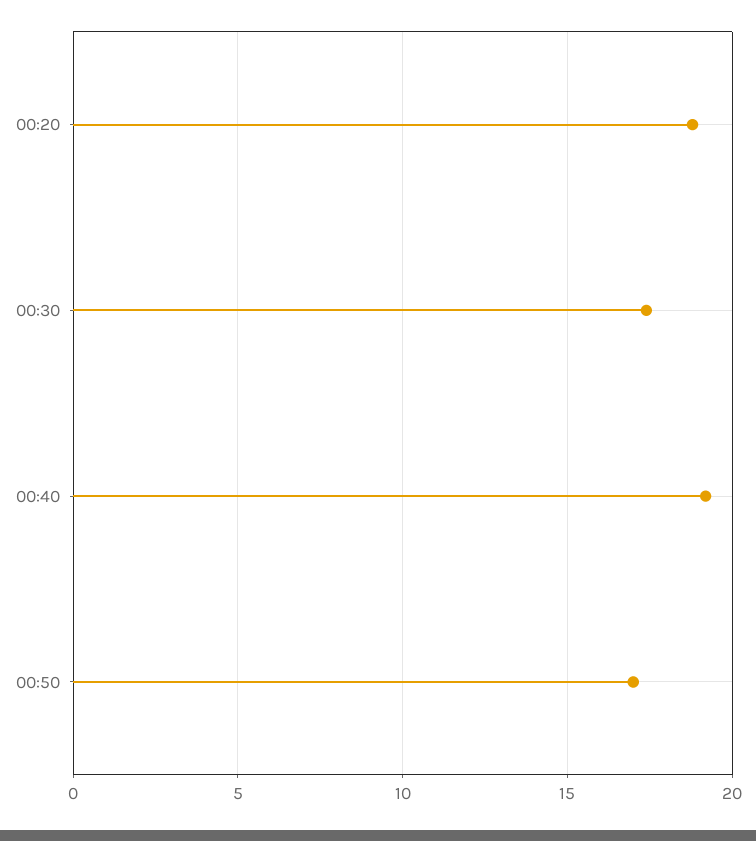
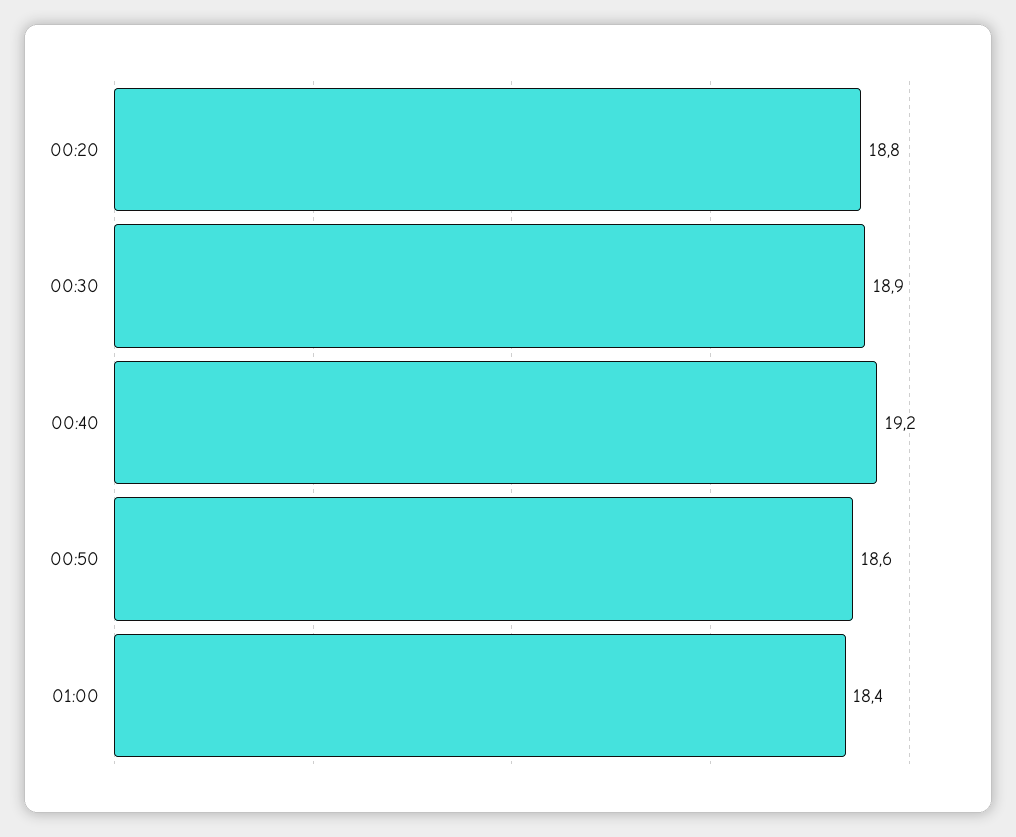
00:30: 17.5 -> 18.9
00:50: 17 -> 18.6
01:00: none -> 18.4

